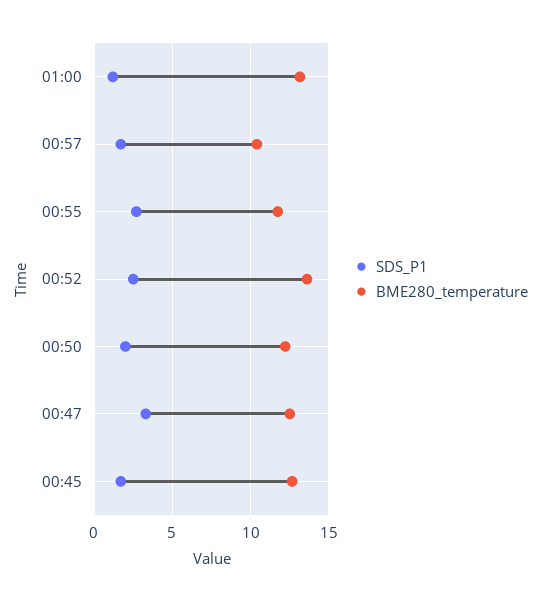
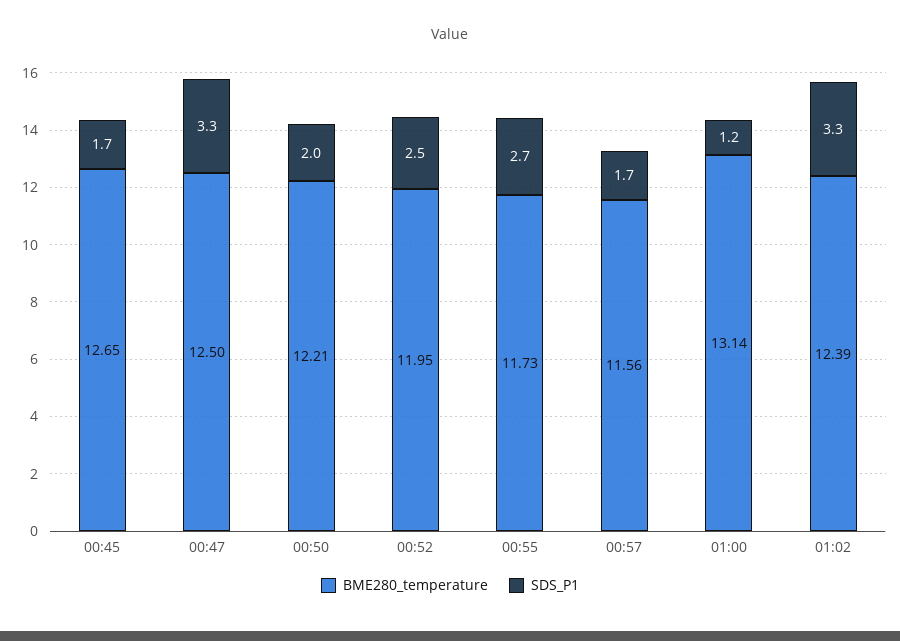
BME280_temperature, 00:57: 10.5 -> 11.56
BME280_temperature, 00:52: 13.5 -> 11.95
BME280_temperature, 01:02: none -> 12.39
SDS_P1, 01:02: none -> 3.3

